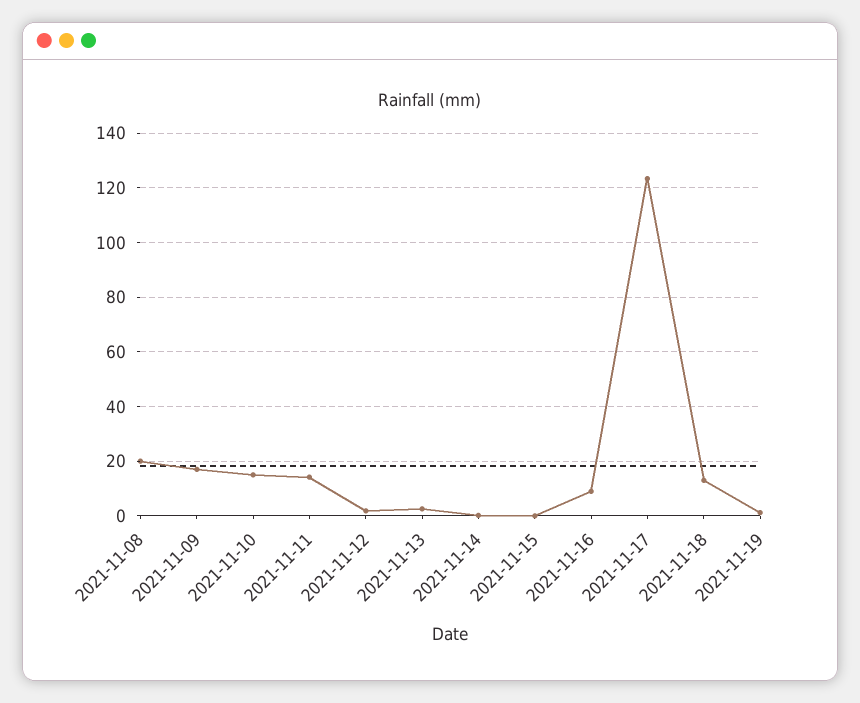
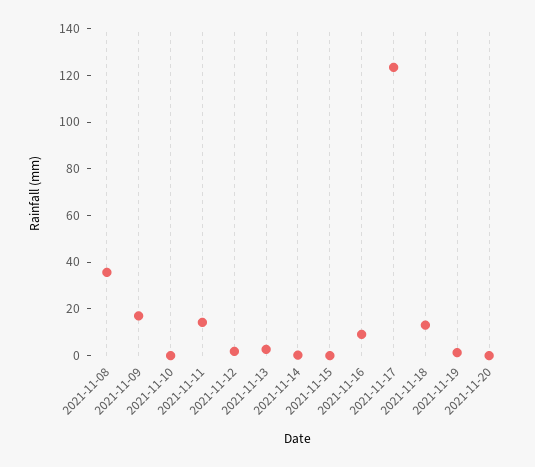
2021-11-08: 20 -> 35
2021-11-10: 15 -> 0
2021-11-20: none -> 0

